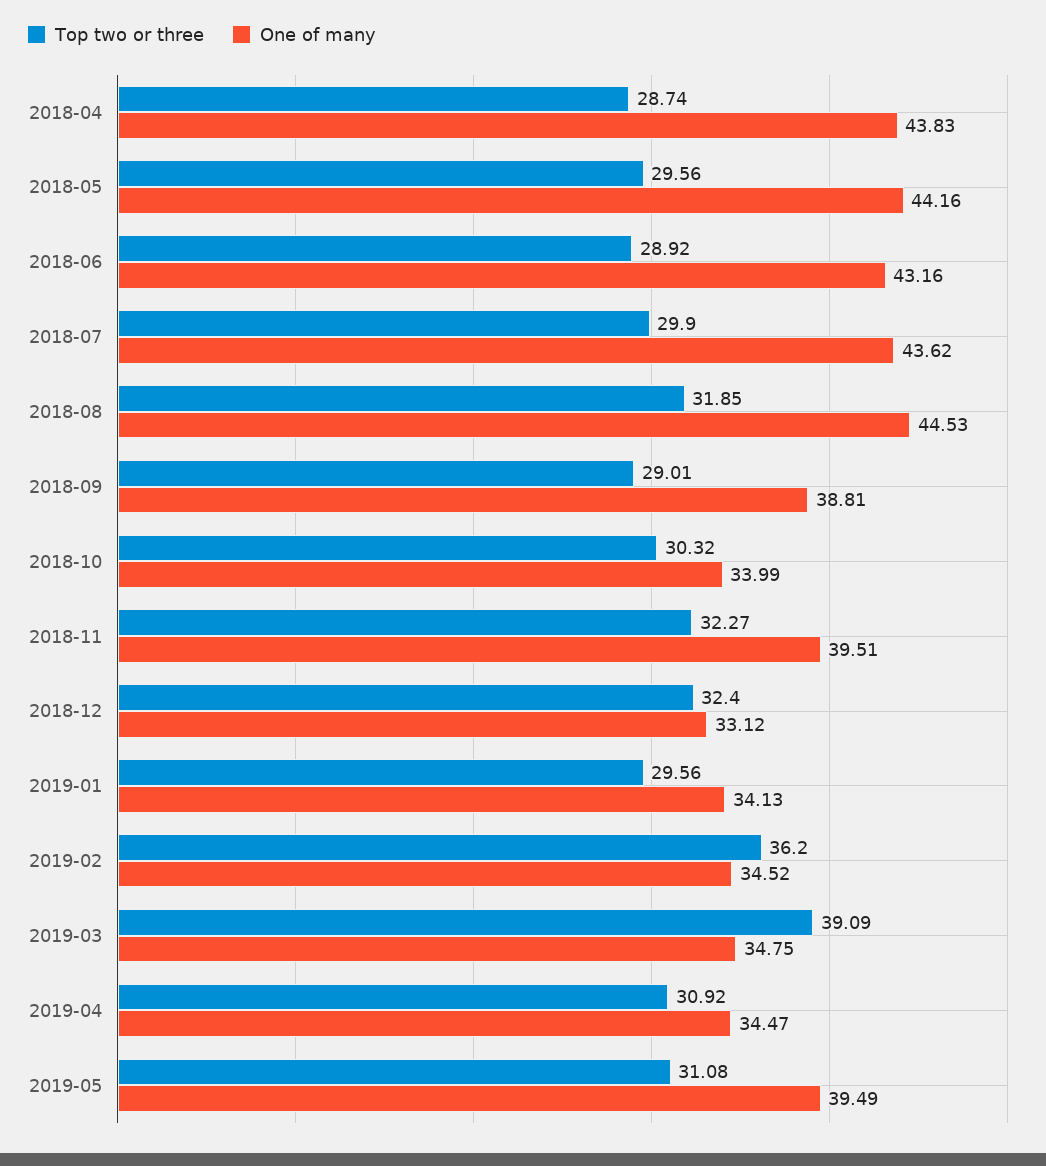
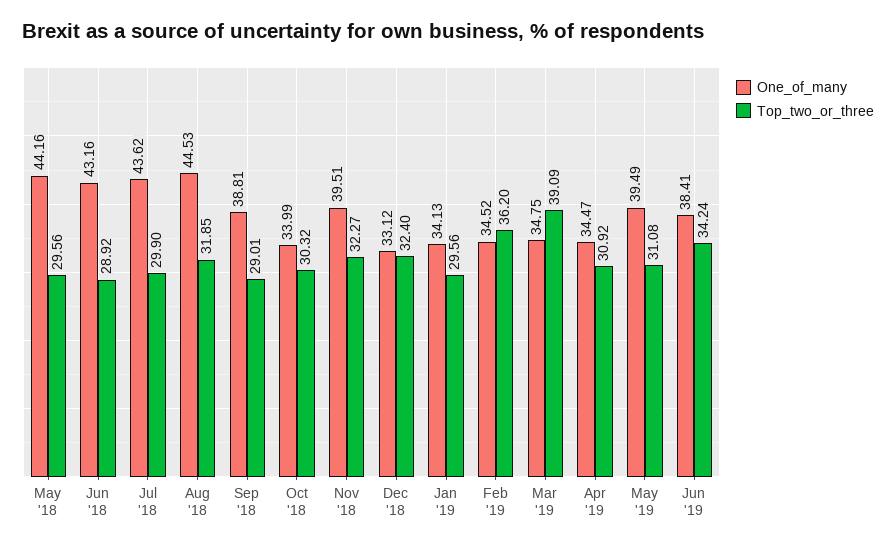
Top two or three, 2018-04: 28.74 -> none
One of many, 2018-04: 43.83 -> none
One of many, Jun '19: none -> 38.41
Top two or three, Jun '19: none -> 34.24

